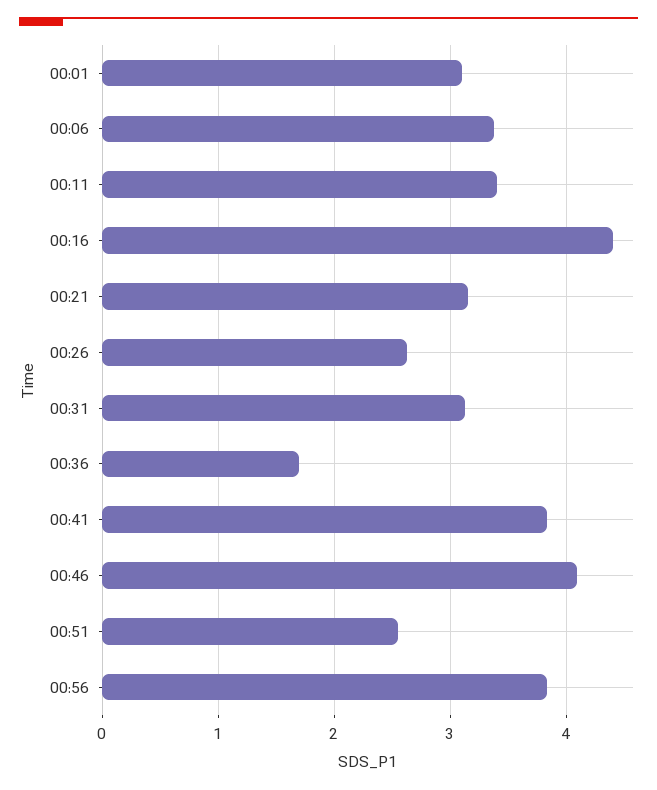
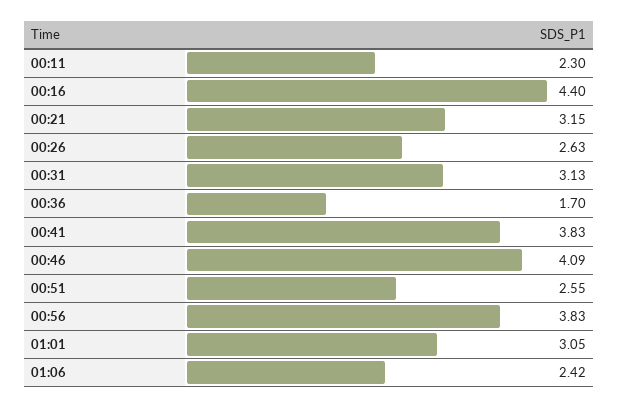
00:01: 3.1 -> none
00:06: 3.4 -> none
00:11: 3.4 -> 2.3
01:01: none -> 3.05
01:06: none -> 2.42

